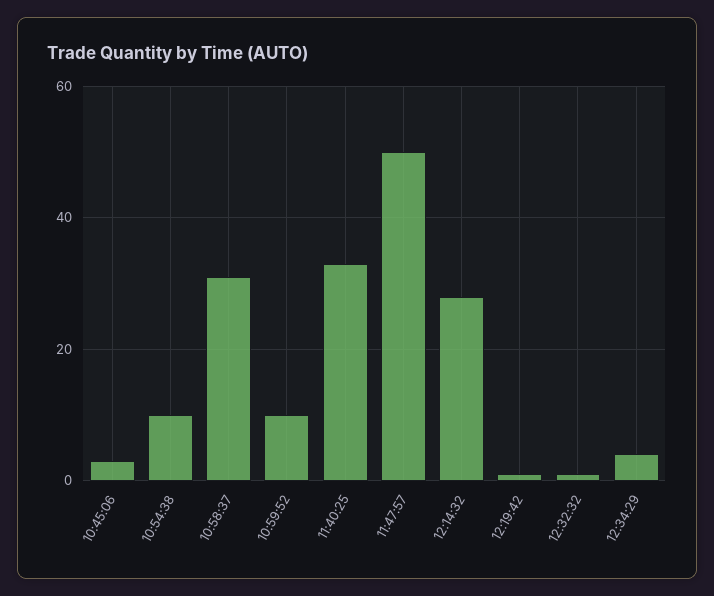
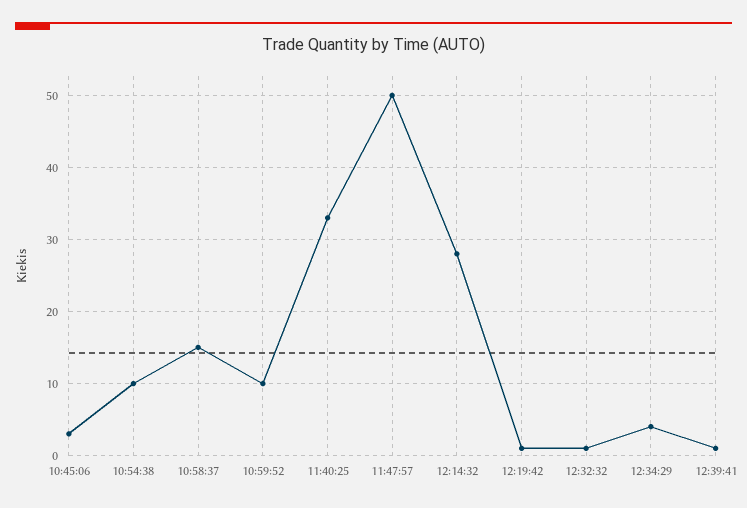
10:58:37: 30 -> 15
12:39:41: none -> 1

